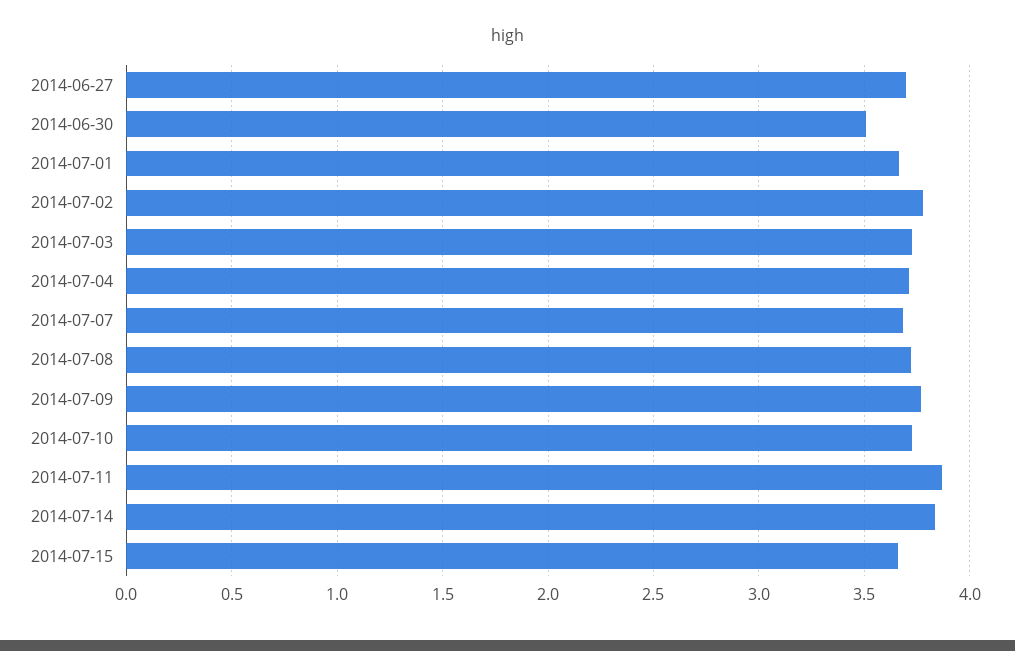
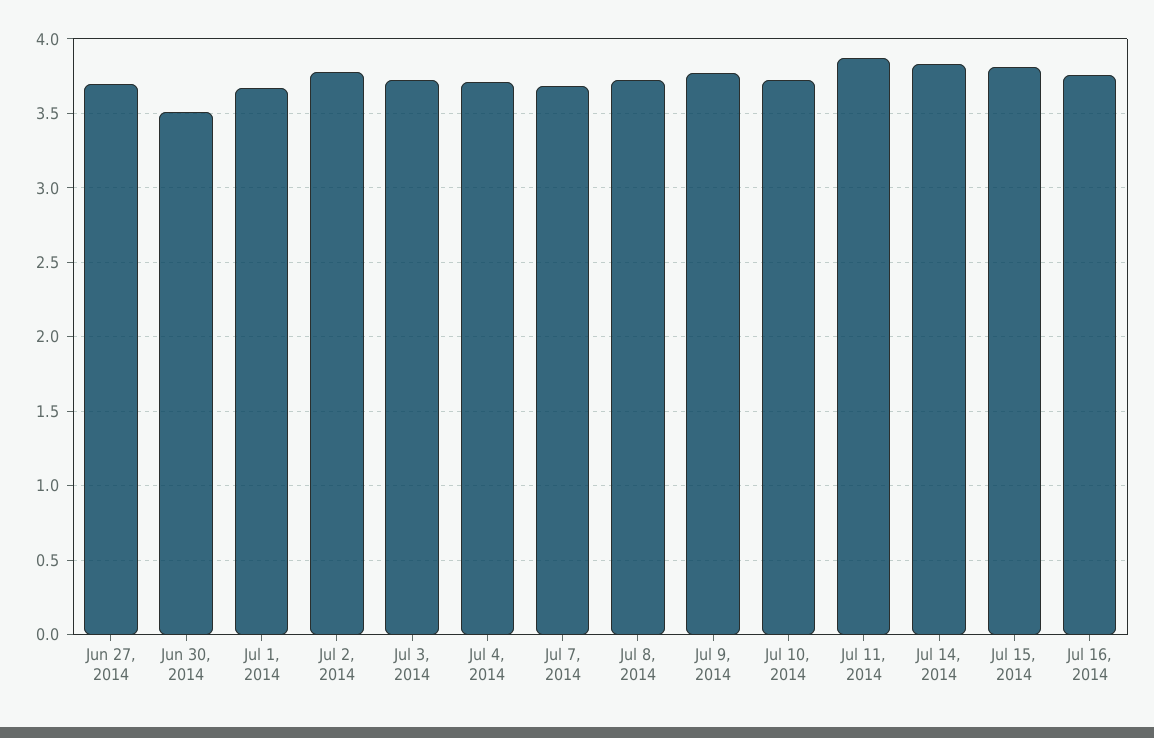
2014-07-15: 3.65 -> 3.8
Jul 16, 2014: none -> 3.75

